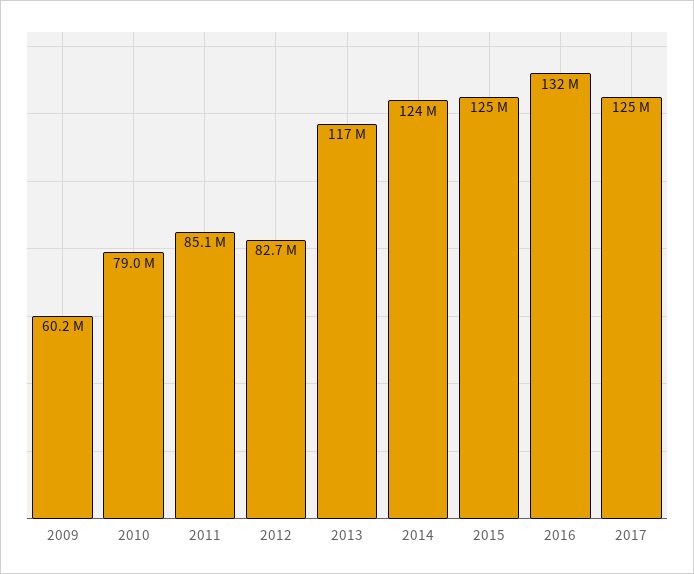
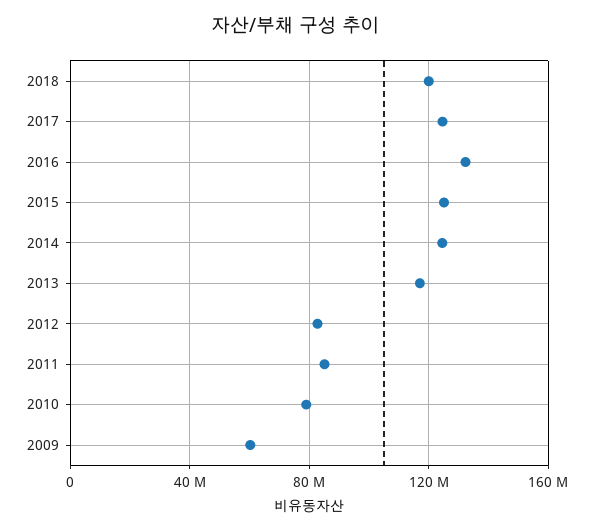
2018: none -> 120000000

